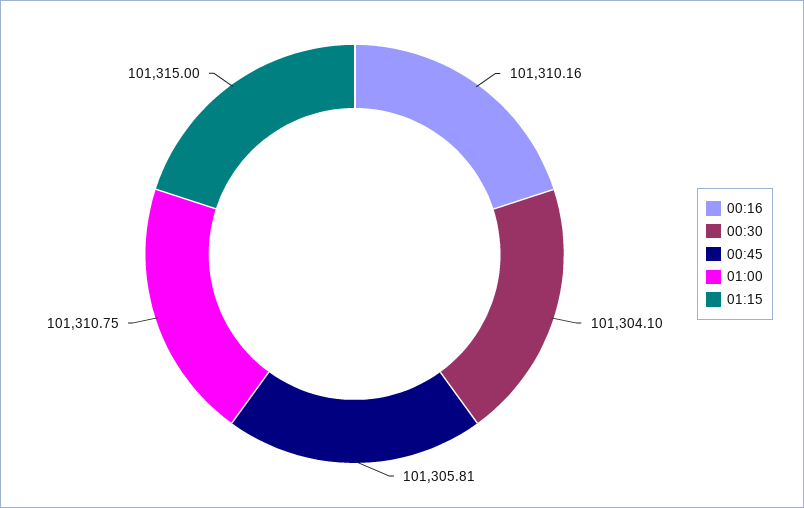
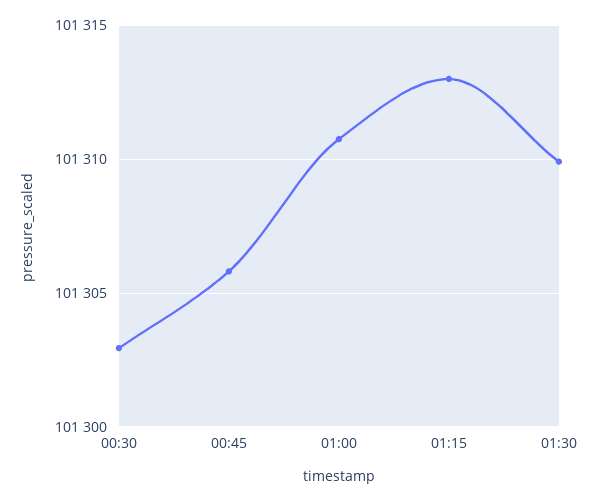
00:16: 101310.16 -> none
00:30: 101304.1 -> 101303
01:15: 101315 -> 101313
01:30: none -> 101310

